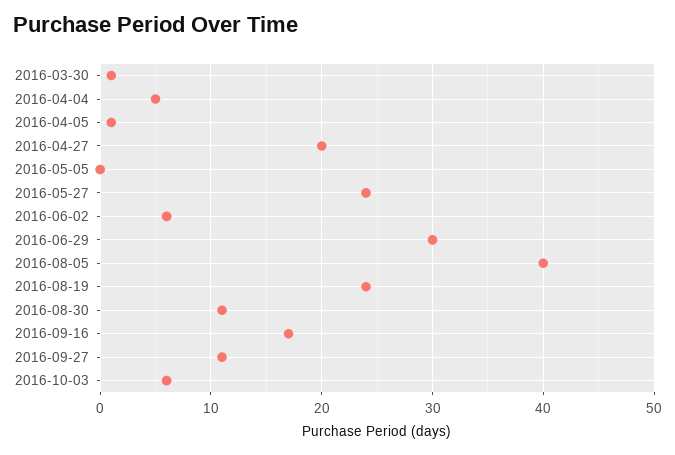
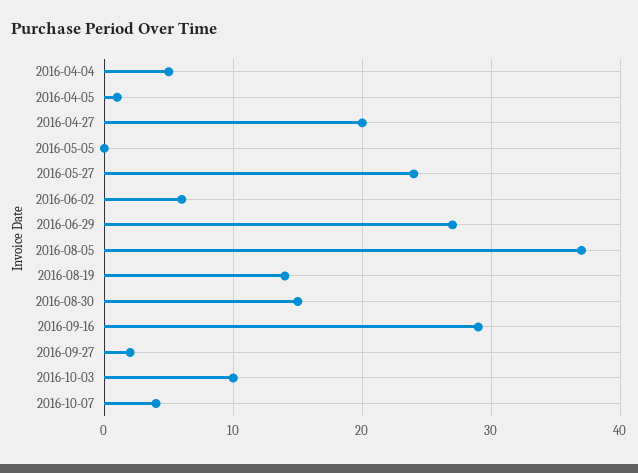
2016-03-30: 1 -> none
2016-06-29: 30 -> 27
2016-08-05: 40 -> 37
2016-08-19: 24 -> 14
2016-08-30: 11 -> 15
2016-09-16: 17 -> 29
2016-09-27: 11 -> 2
2016-10-03: 6 -> 10
2016-10-07: none -> 4

